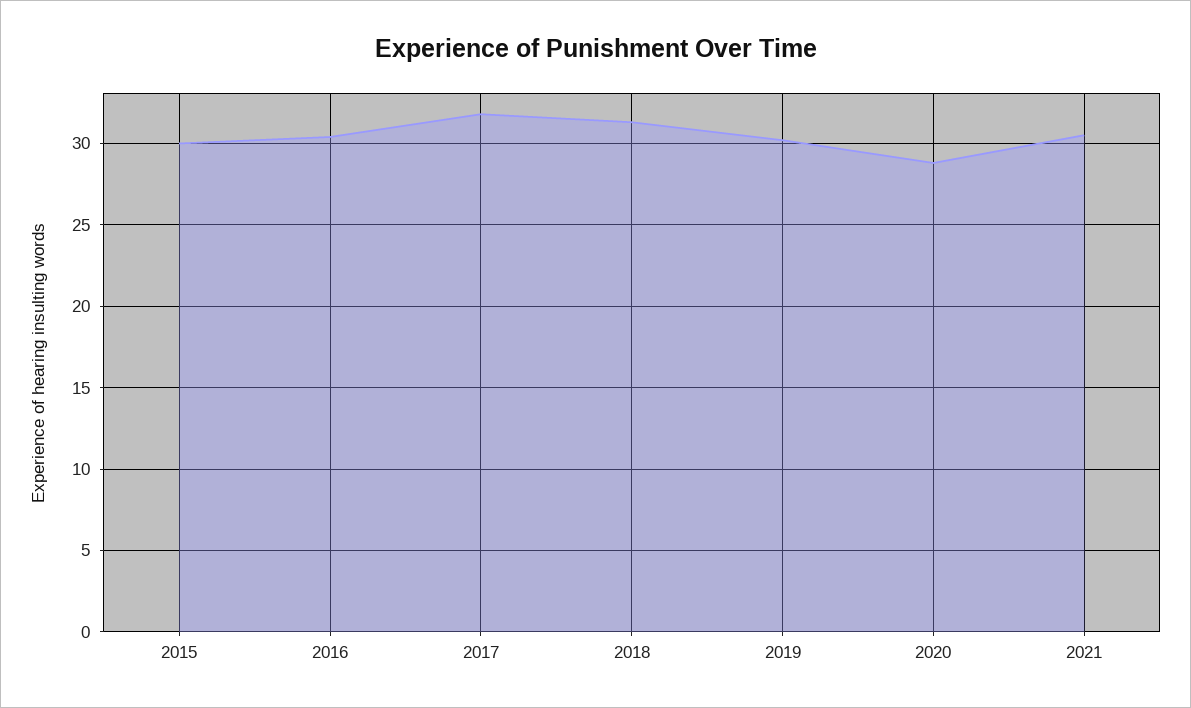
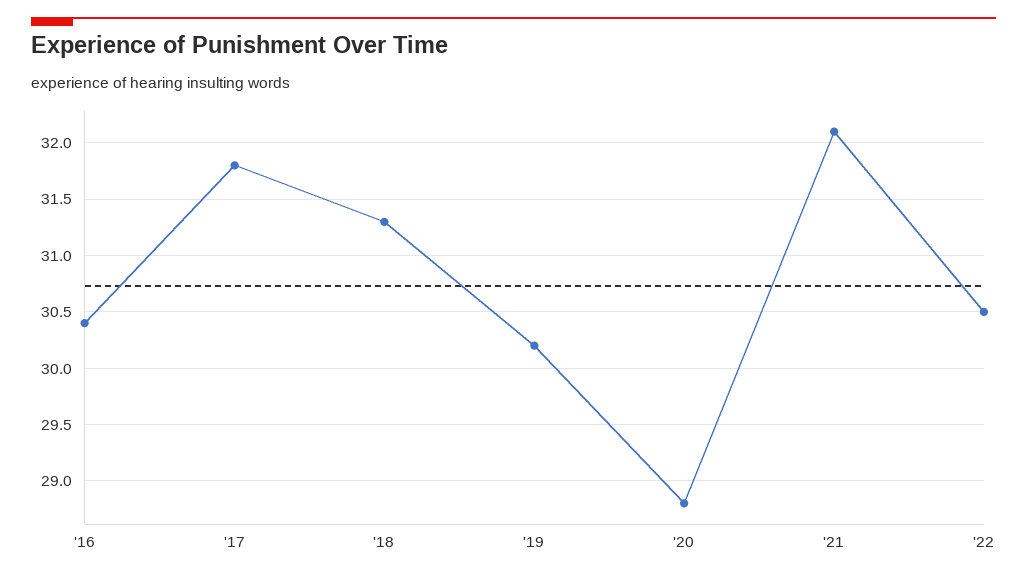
2015: 30 -> none
2021: 30.5 -> 32.1
'22: none -> 30.5

